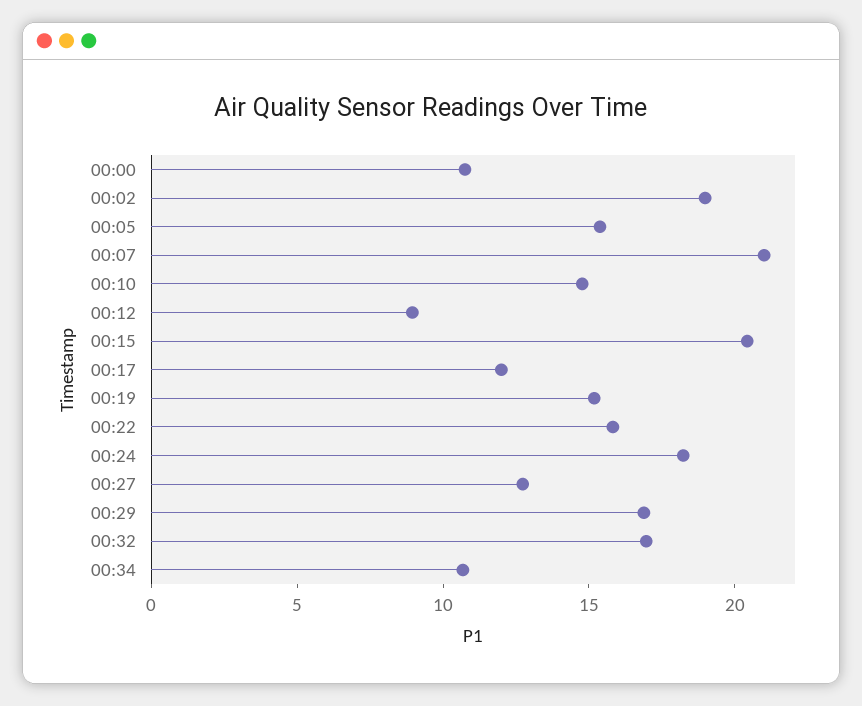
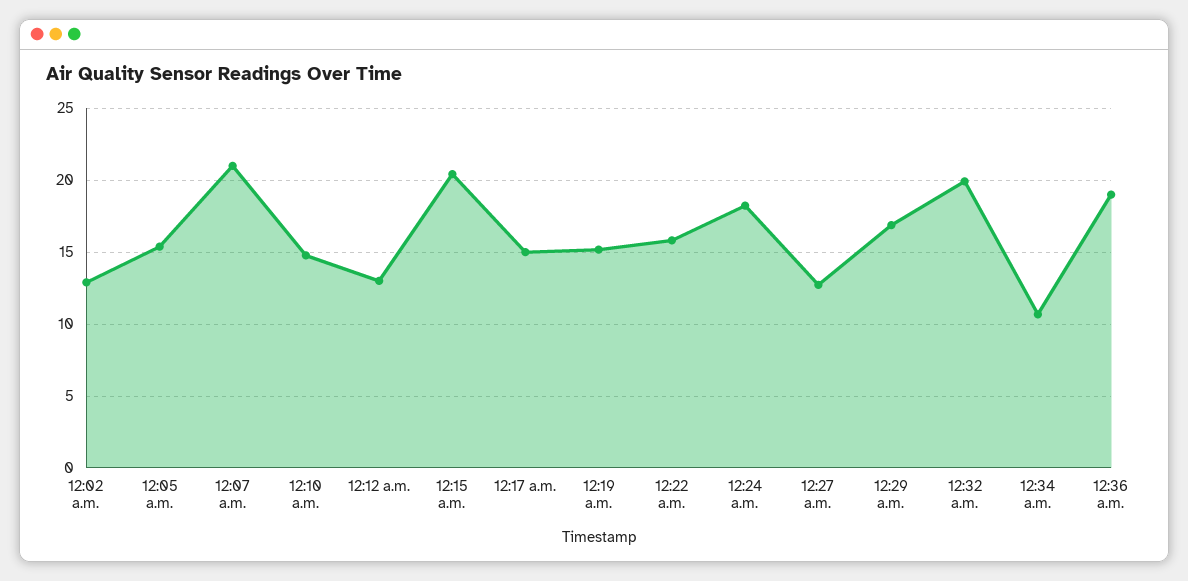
00:00: 11 -> none
00:02: 19 -> 13
00:12: 9 -> 13
00:17: 12 -> 15
00:32: 17 -> 20
12:36 a.m.: none -> 19

